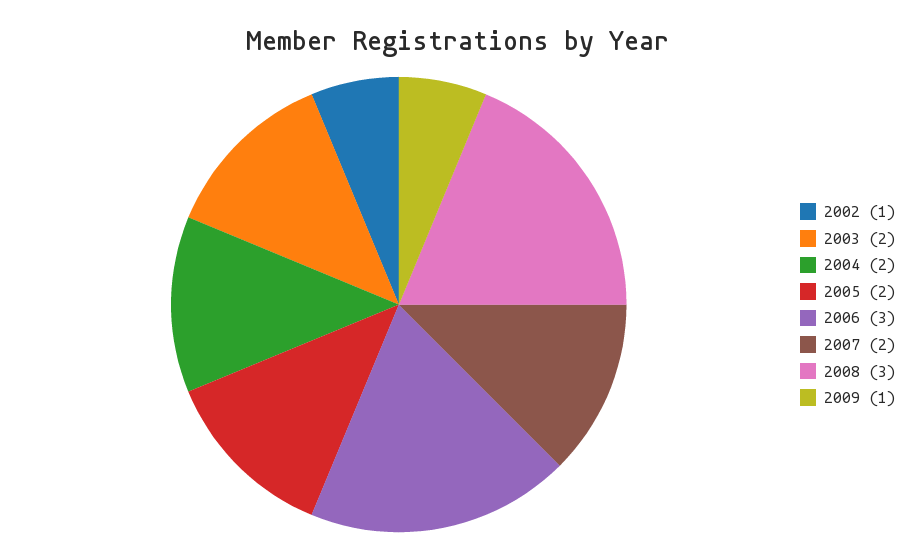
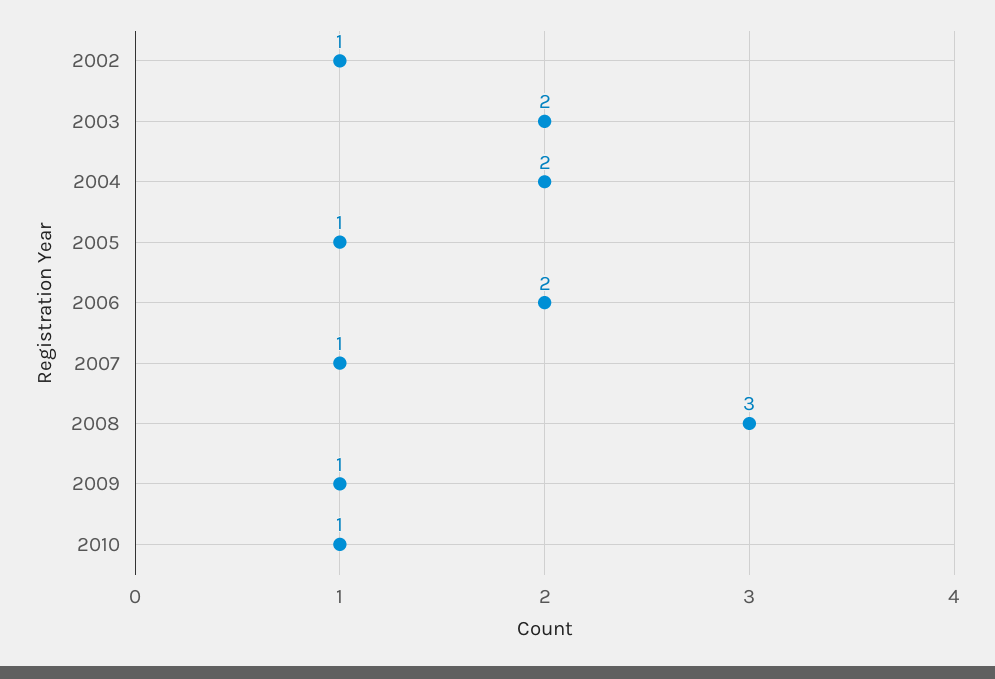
2005: 2 -> 1
2006: 3 -> 2
2007: 2 -> 1
2010: none -> 1

